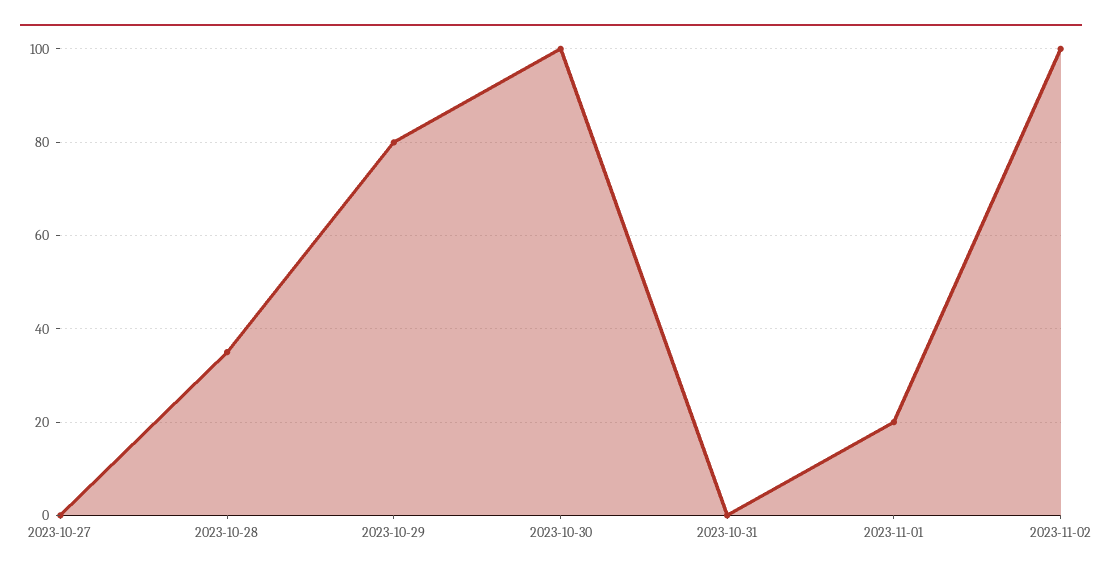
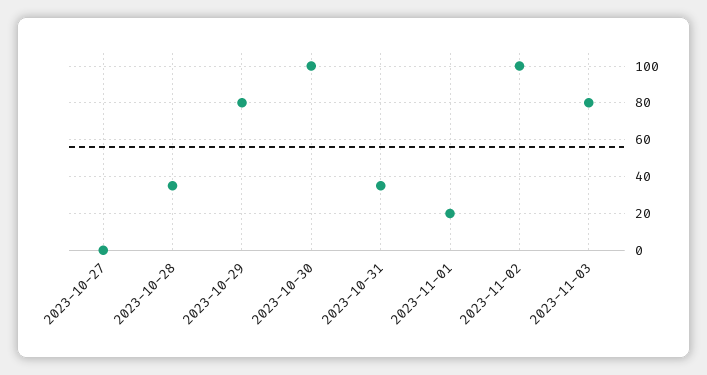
2023-10-31: 0 -> 35
2023-11-03: none -> 80

